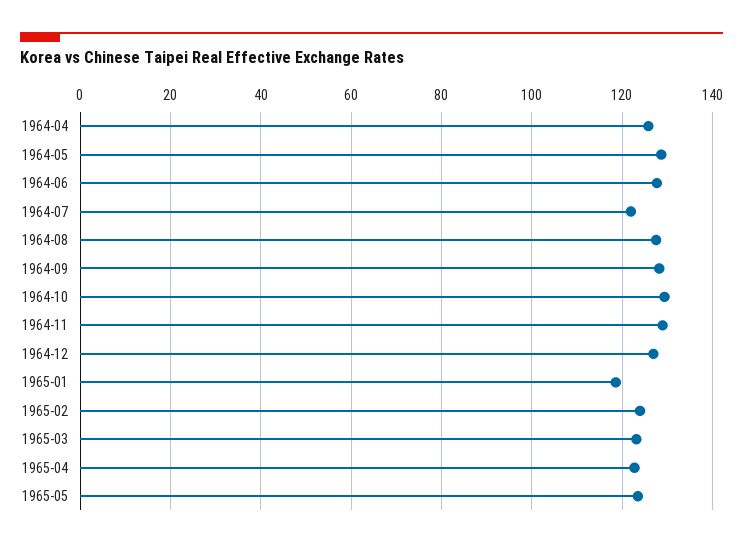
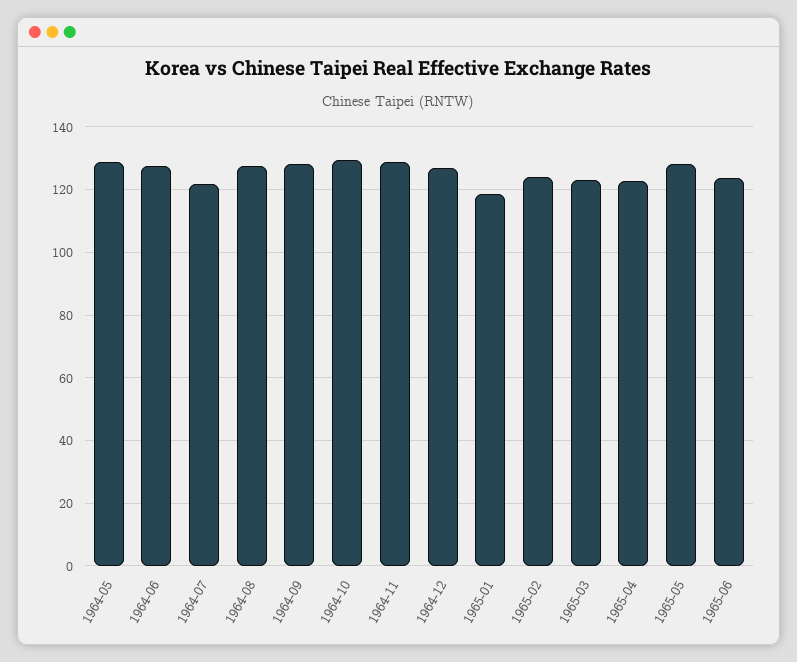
1964-04: 126 -> none
1965-05: 124 -> 128
1965-06: none -> 124

